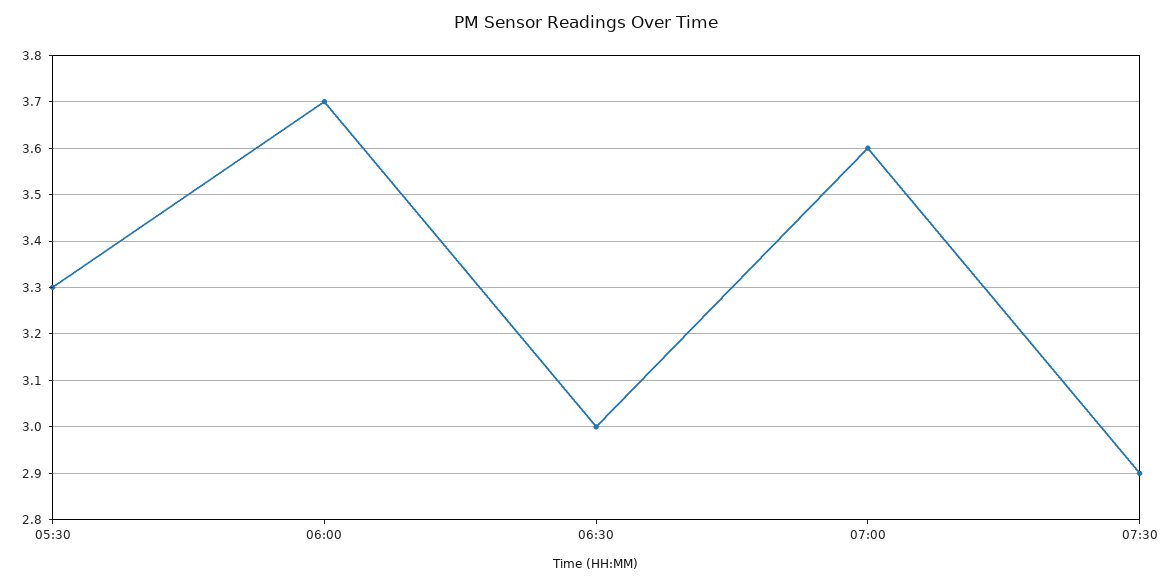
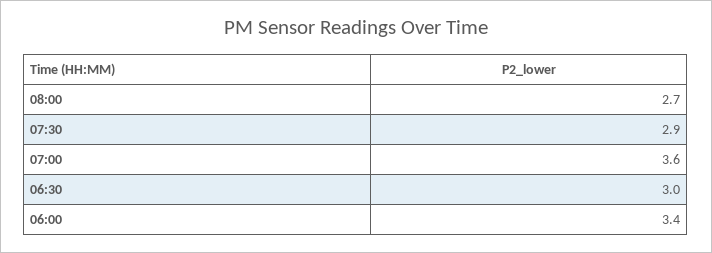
05:30: 3.3 -> none
06:00: 3.7 -> 3.4
08:00: none -> 2.7

